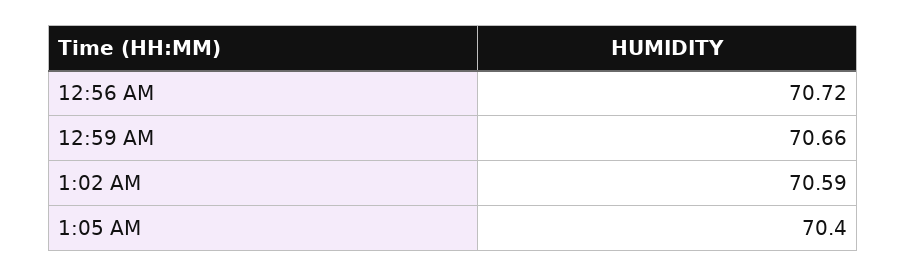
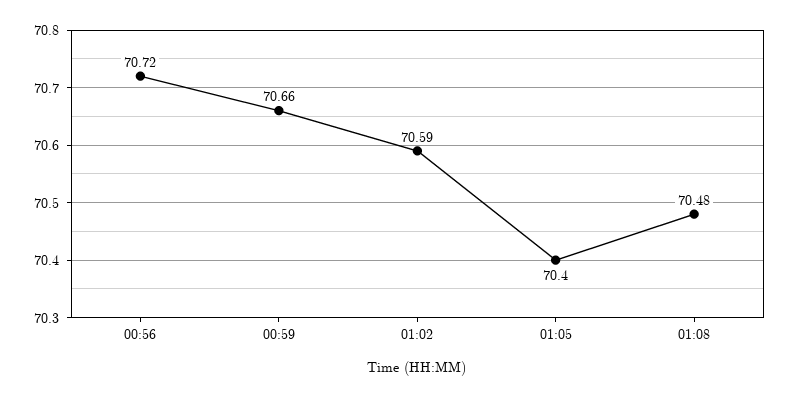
01:08: none -> 70.48

